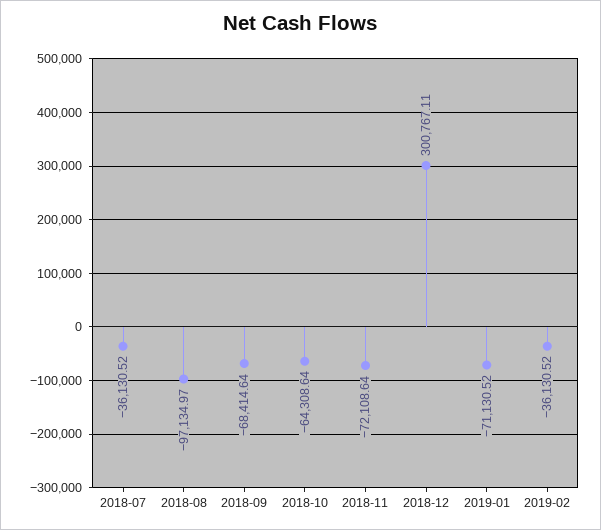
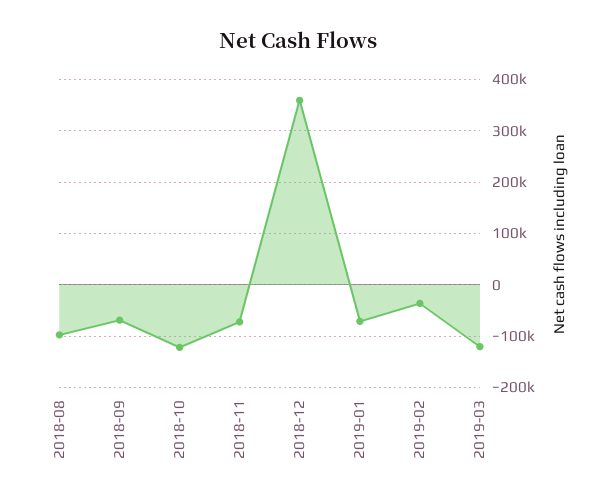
2018-07: -36130.52 -> none
2018-10: -64308.64 -> -120000
2018-12: 300767.11 -> 360000
2019-03: none -> -120000

